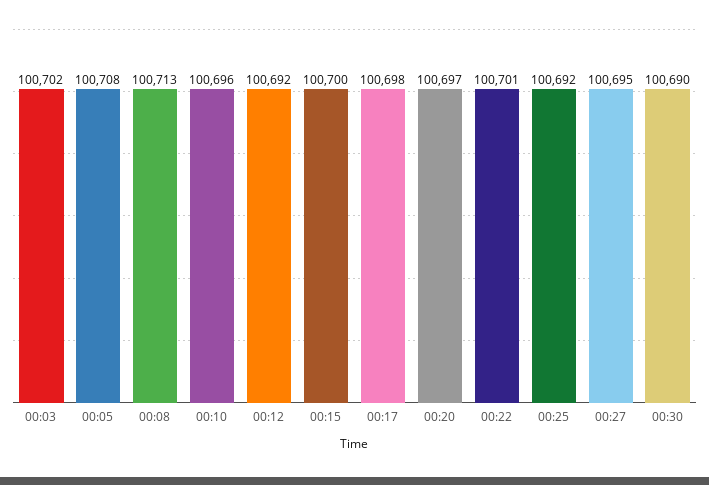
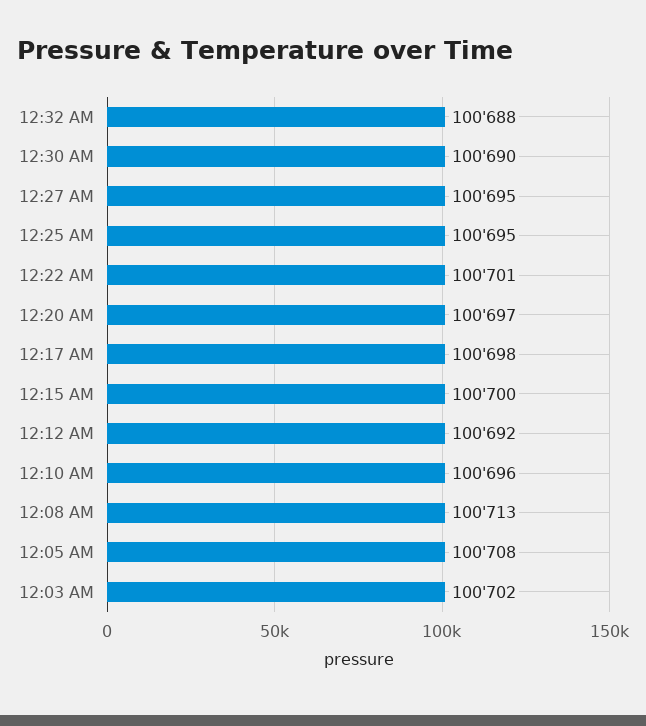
00:25: 100692 -> 100695
12:32 AM: none -> 100688

